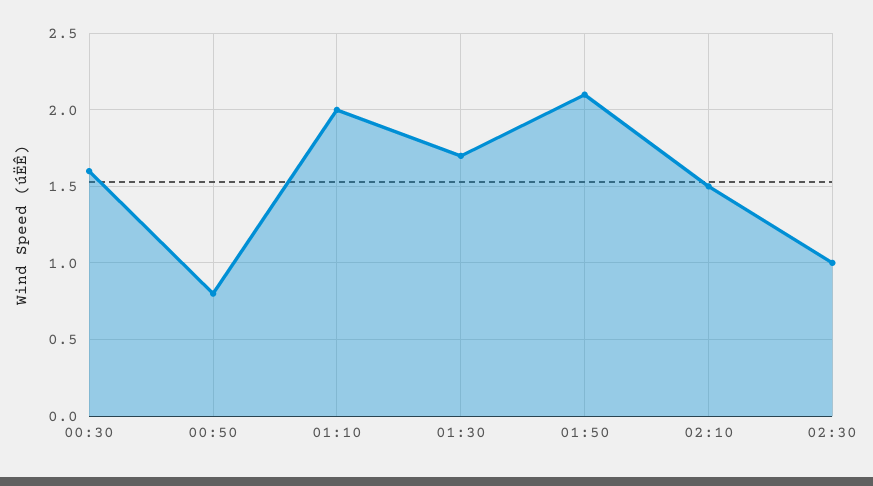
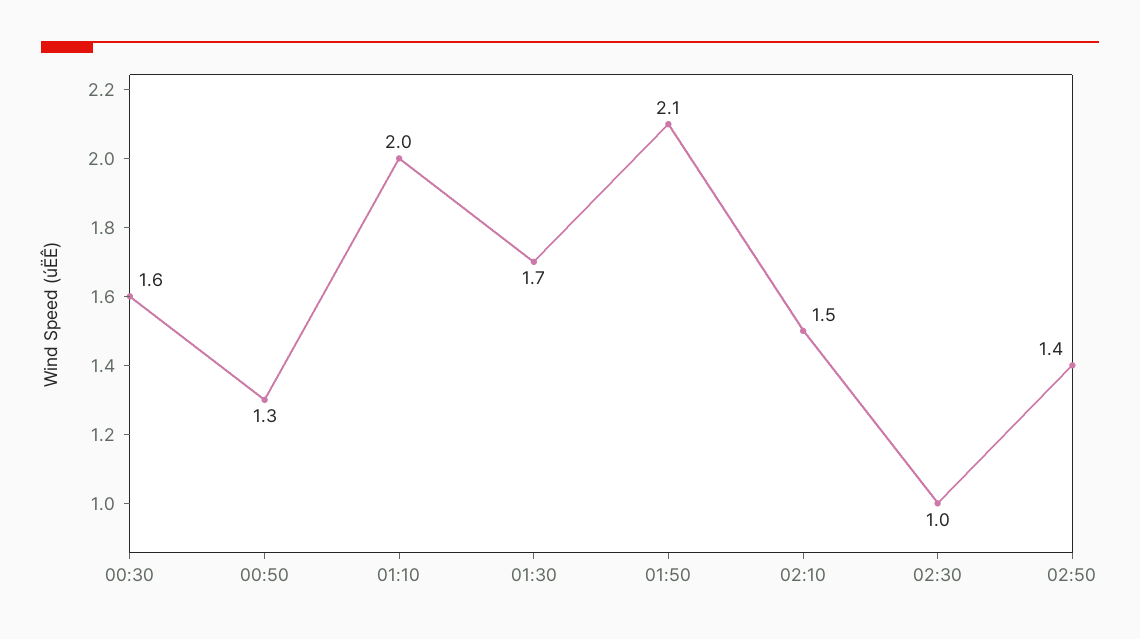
00:50: 0.8 -> 1.3
02:50: none -> 1.4

